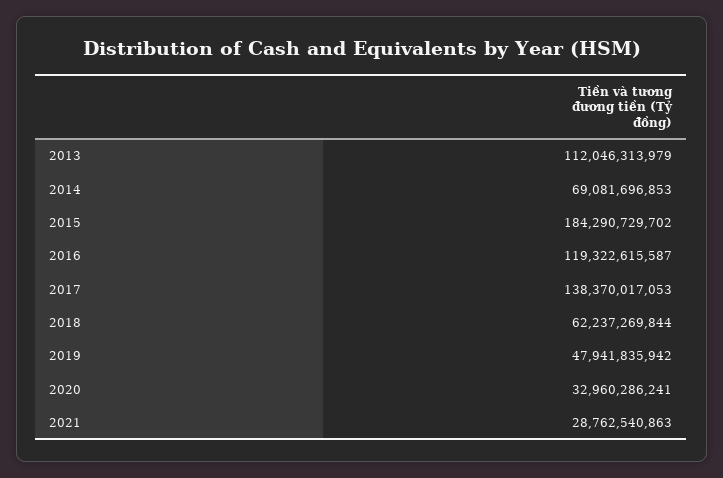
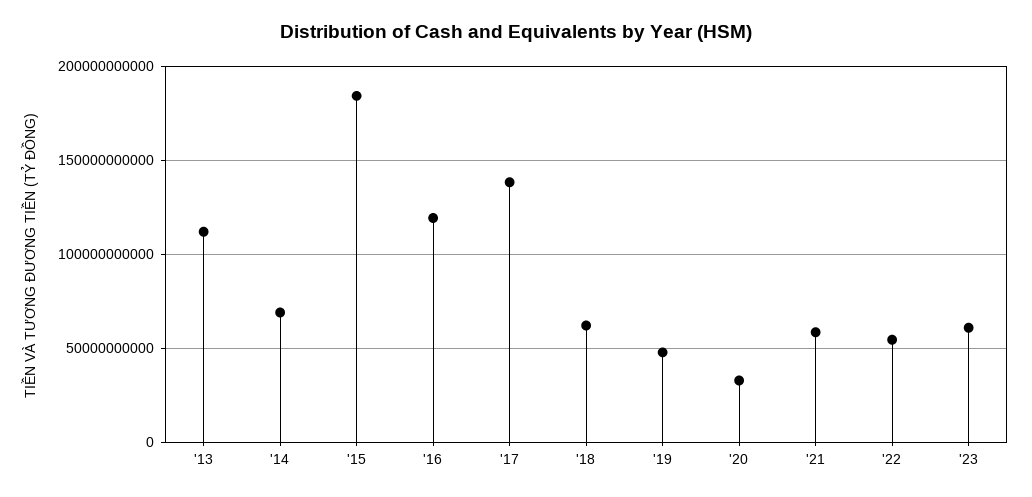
2021: 28762540863 -> 60000000000
'22: none -> 55000000000
'23: none -> 60000000000

